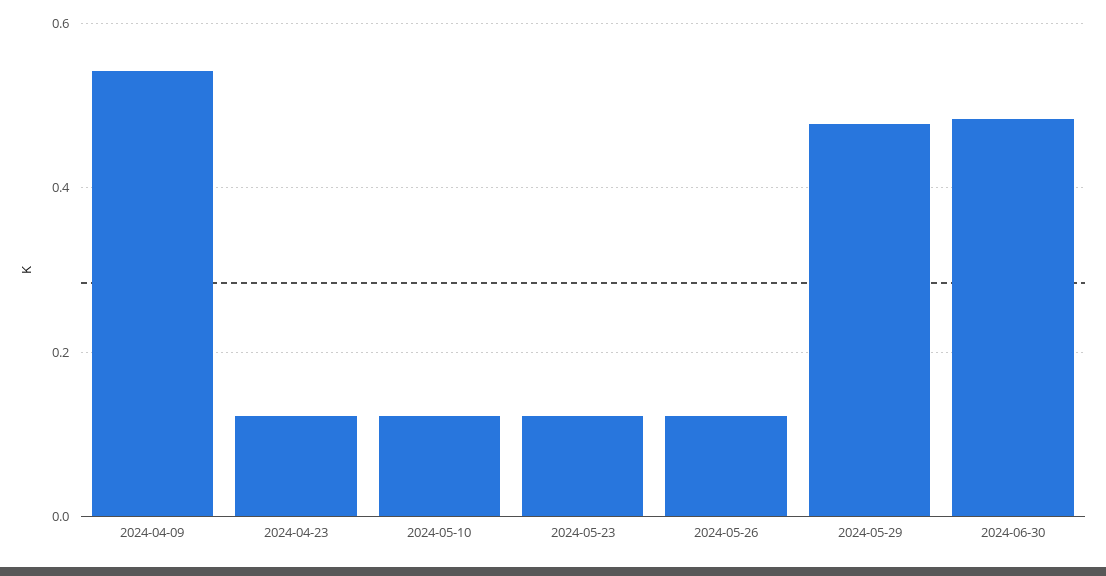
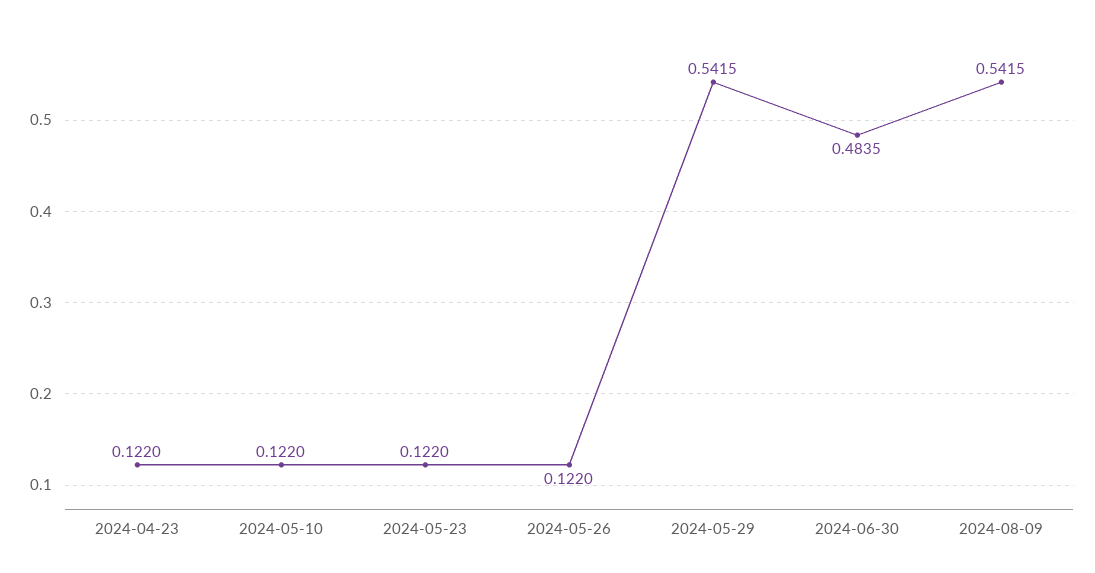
2024-04-09: 0.54 -> none
2024-05-29: 0.48 -> 0.5415
2024-08-09: none -> 0.5415

